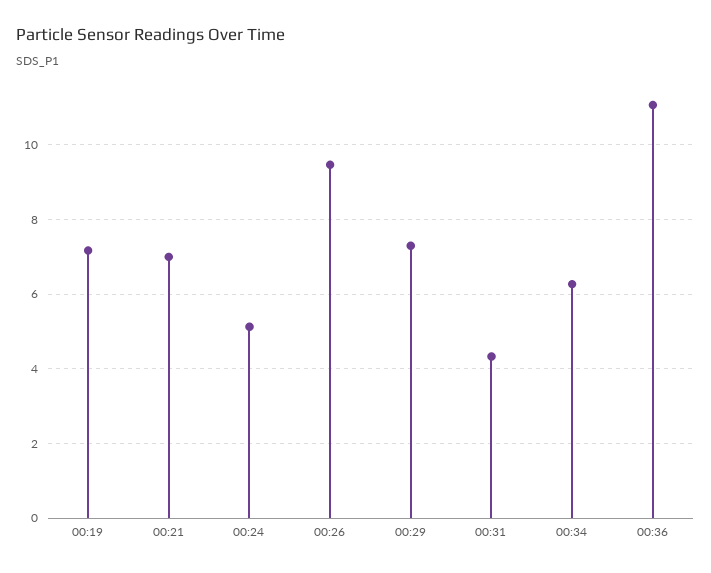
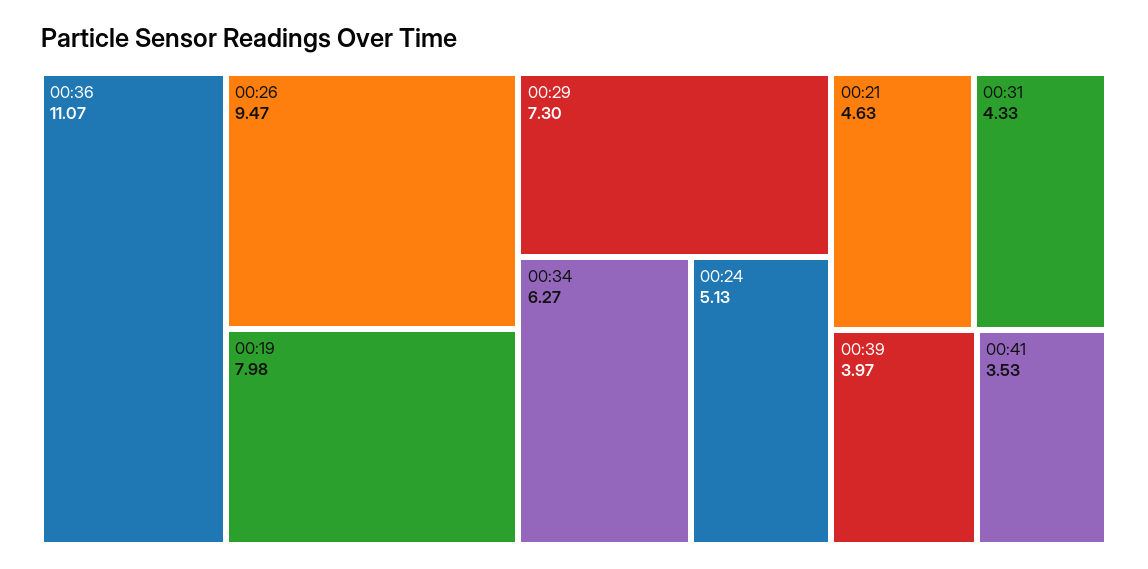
00:19: 7.2 -> 7.98
00:21: 7 -> 4.63
00:39: none -> 3.97
00:41: none -> 3.53

